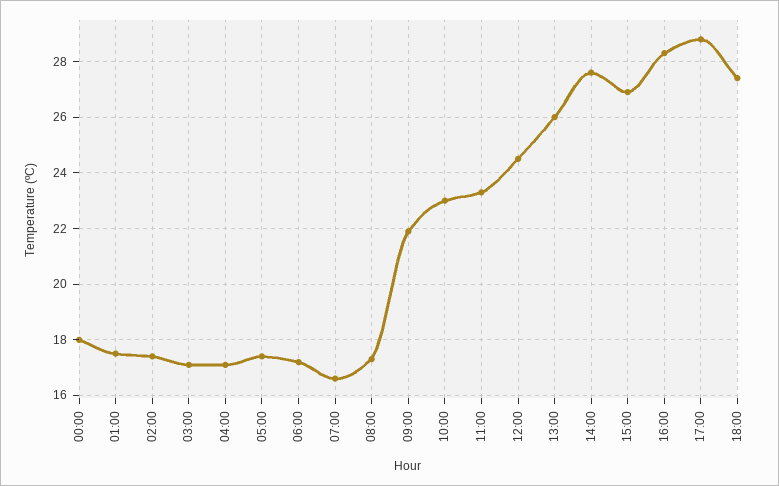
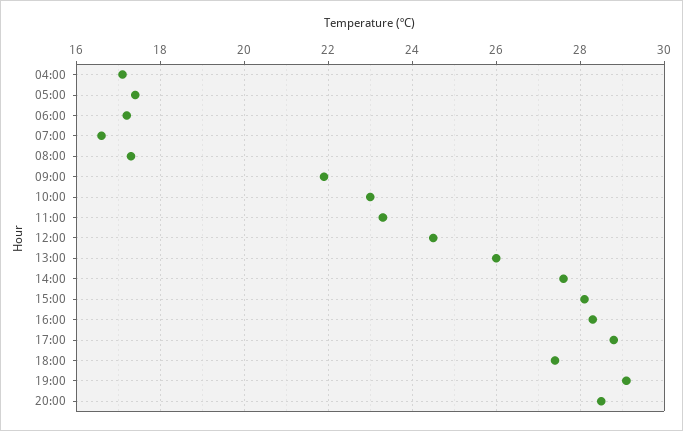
00:00: 18 -> none
01:00: 17.5 -> none
02:00: 17.5 -> none
03:00: 17 -> none
15:00: 27 -> 28
19:00: none -> 29
20:00: none -> 28.5

